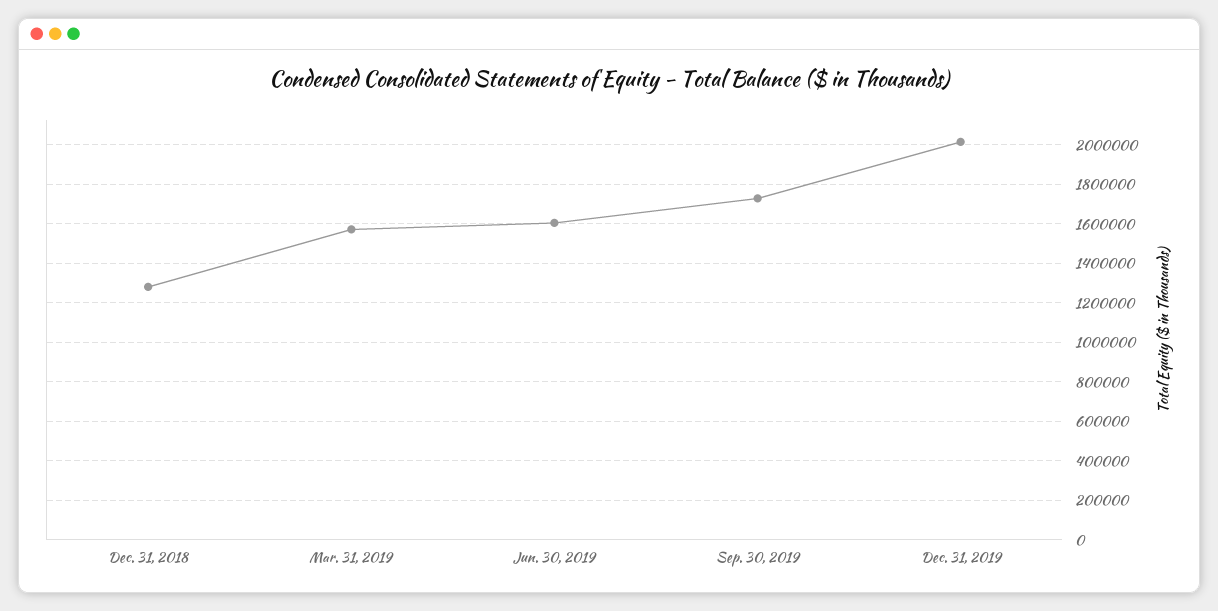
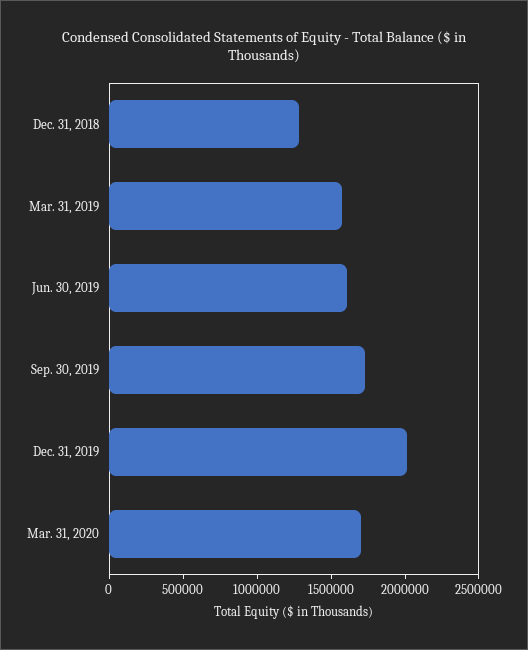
Mar. 31, 2020: none -> 1700000

